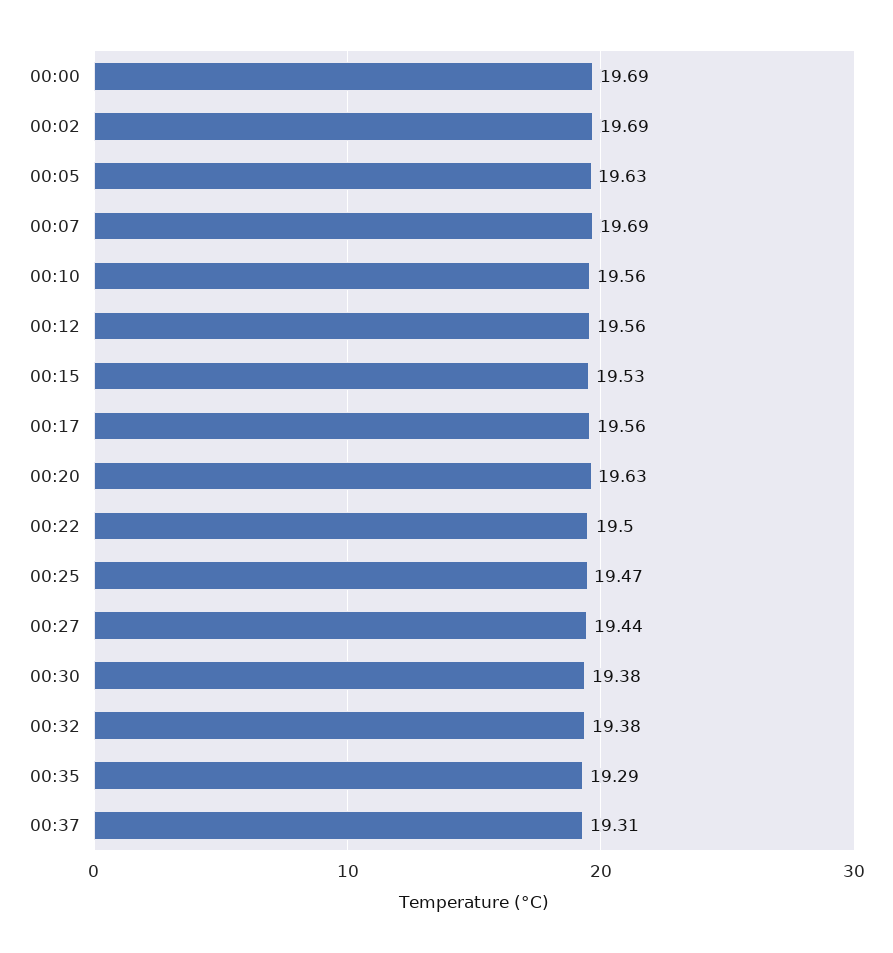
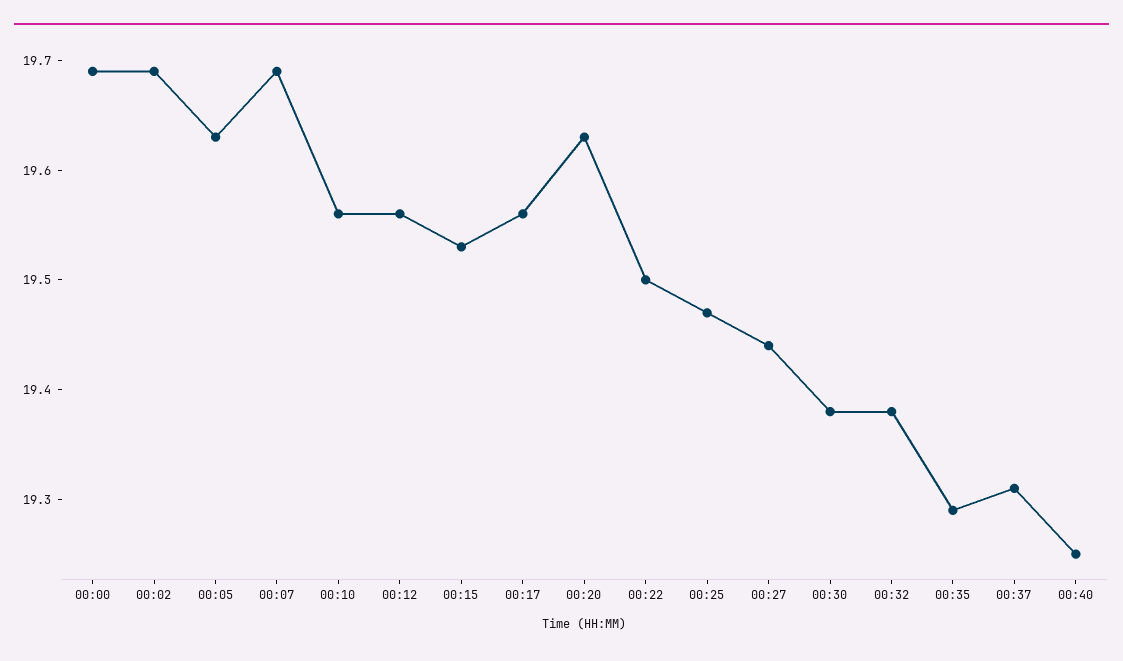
00:40: none -> 19.25

